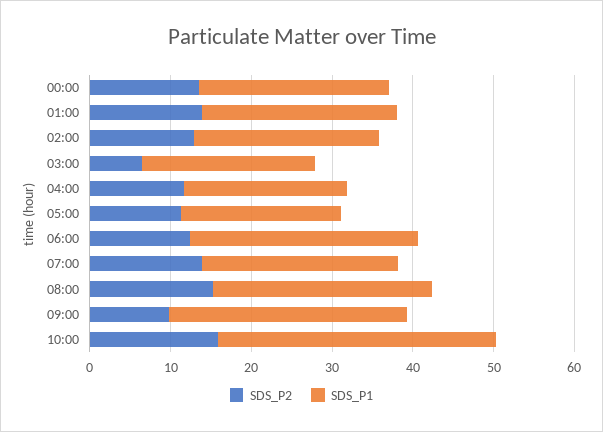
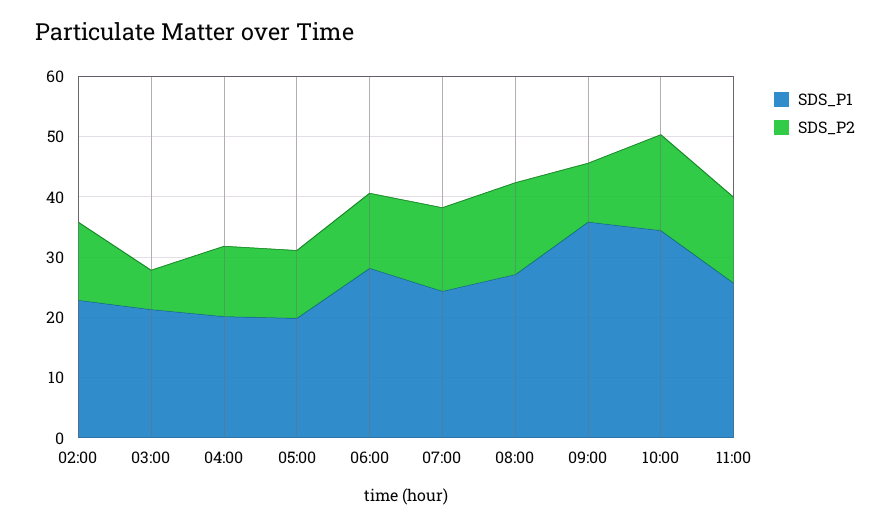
SDS_P2, 00:00: 14 -> none
SDS_P1, 00:00: 24 -> none
SDS_P2, 01:00: 14 -> none
SDS_P1, 01:00: 24 -> none
SDS_P1, 09:00: 30 -> 36
SDS_P1, 11:00: none -> 26
SDS_P2, 11:00: none -> 14

